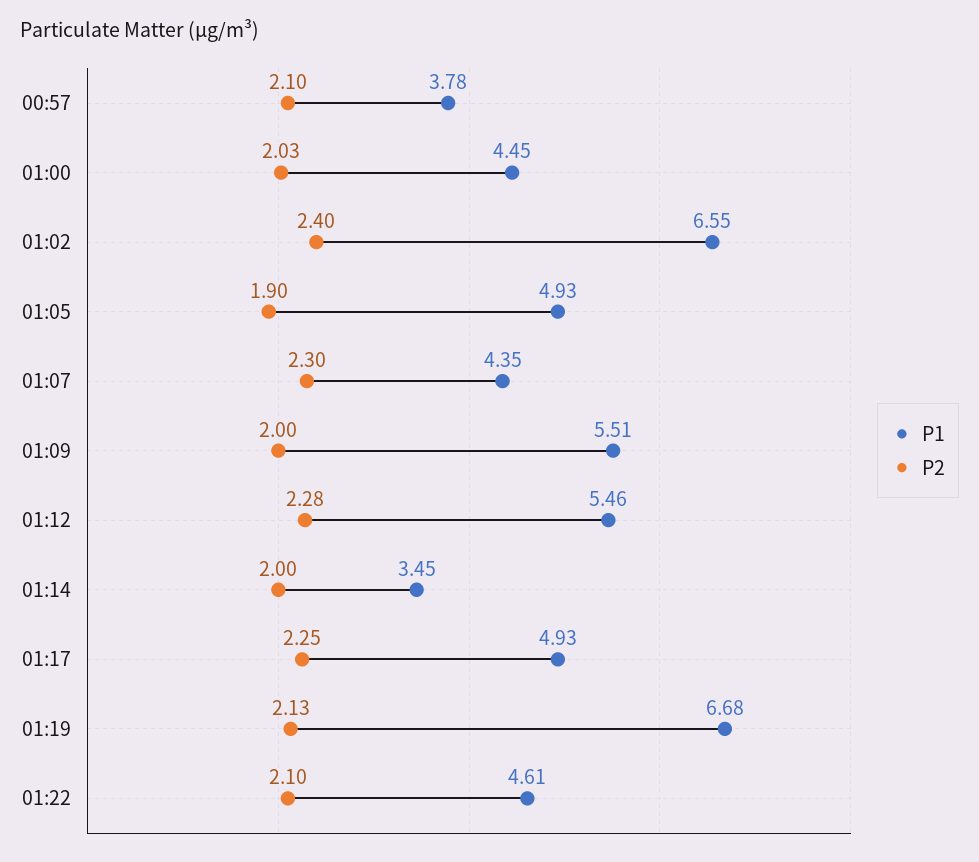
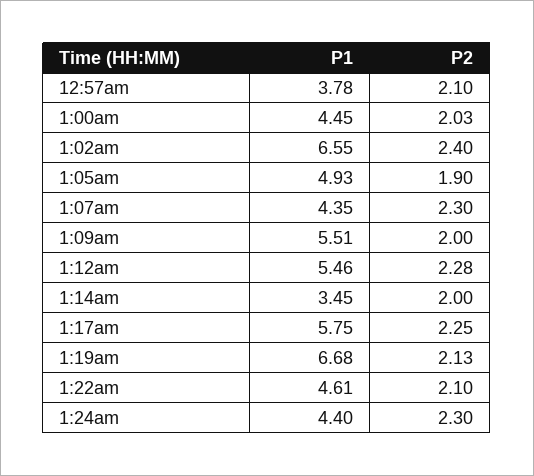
P1, 01:17: 4.93 -> 5.75
P1, 1:24am: none -> 4.4
P2, 1:24am: none -> 2.3

